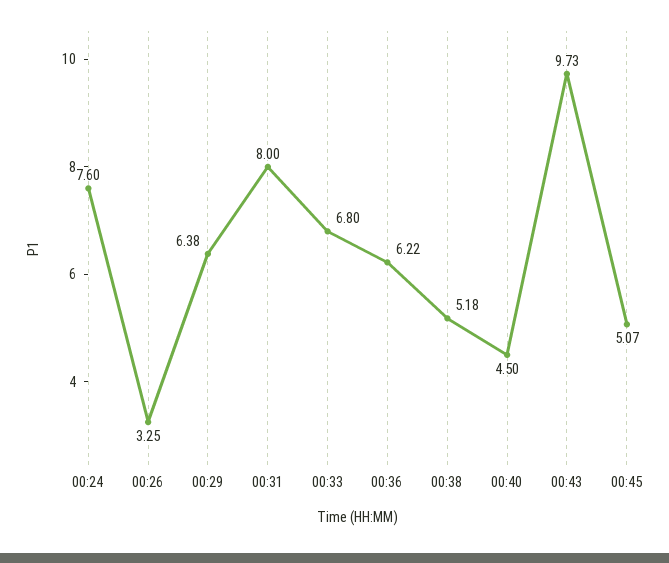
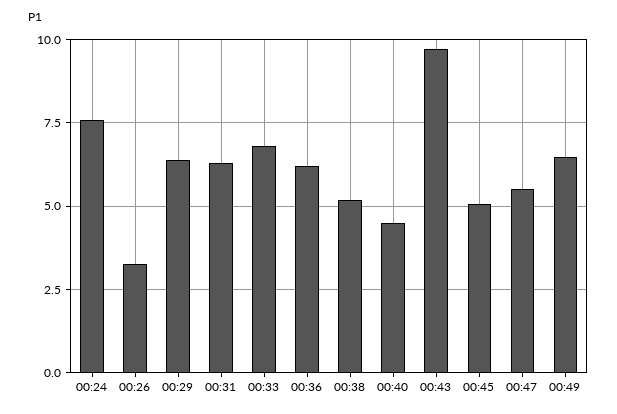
00:31: 8 -> 6.25
00:47: none -> 5.5
00:49: none -> 6.5

